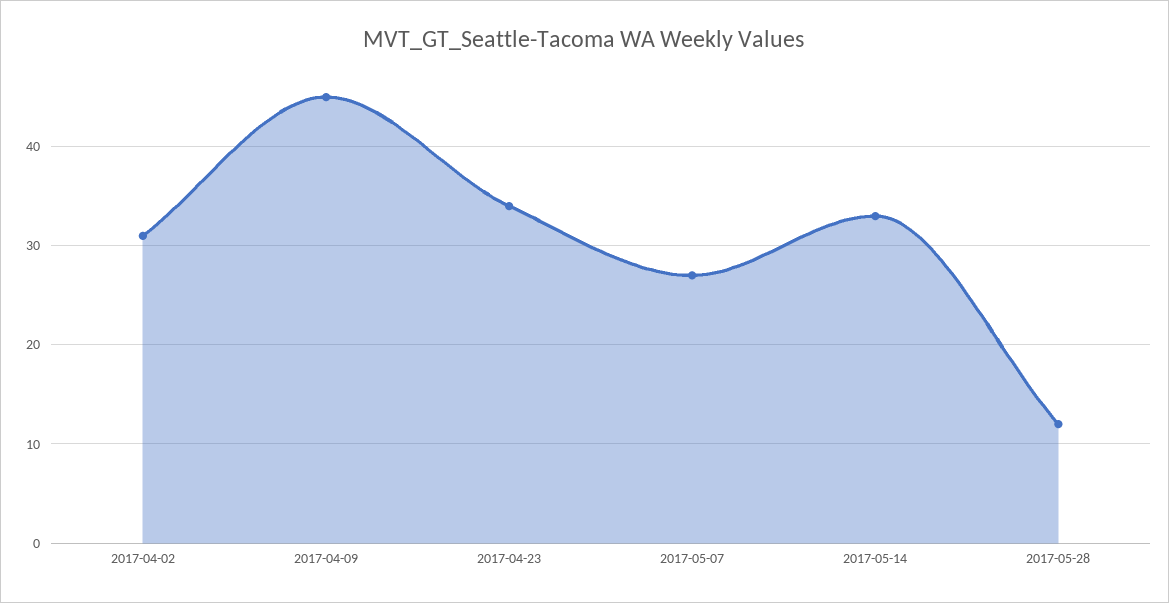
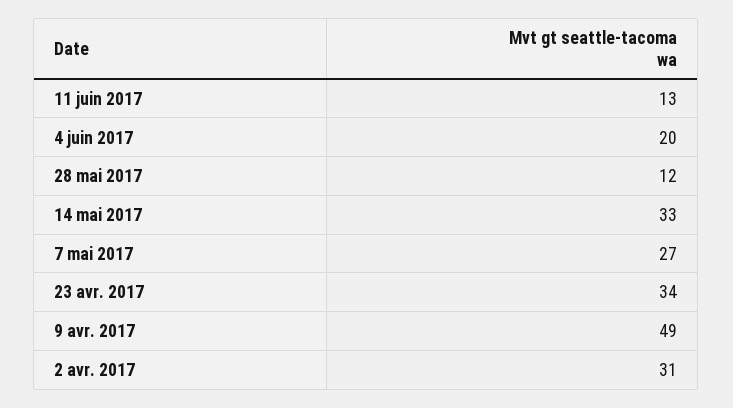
2017-04-09: 45 -> 49
11 juin 2017: none -> 13
4 juin 2017: none -> 20

